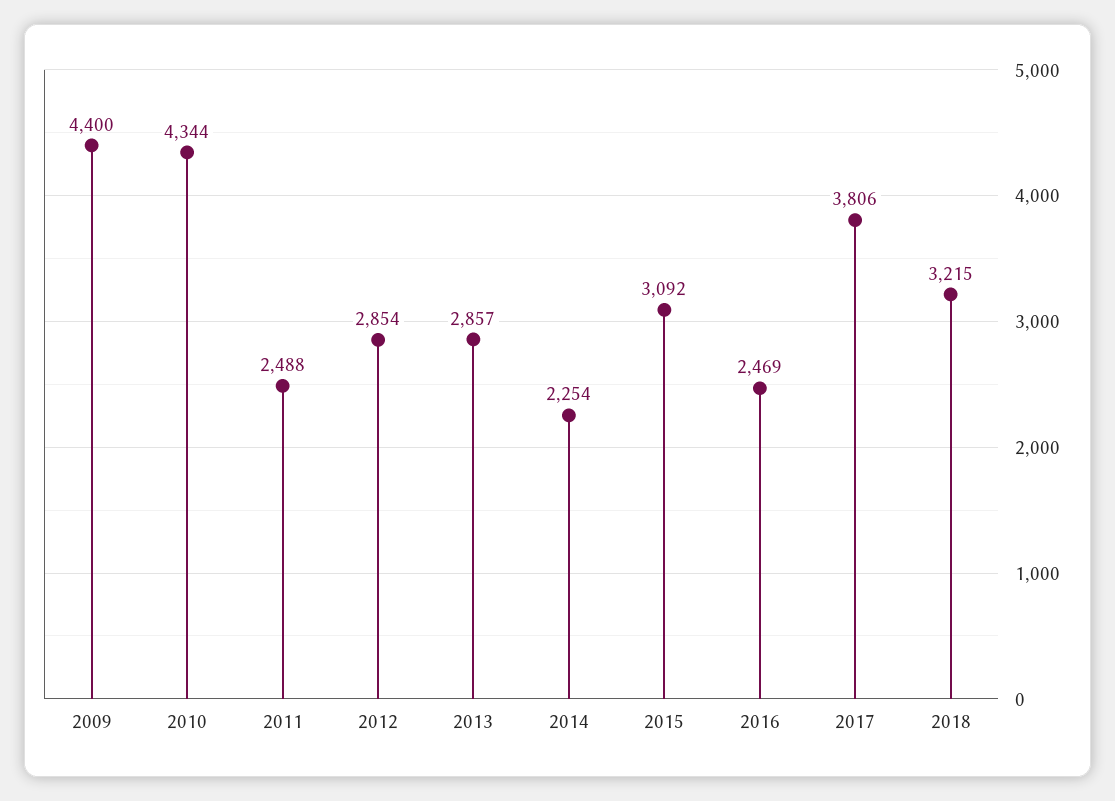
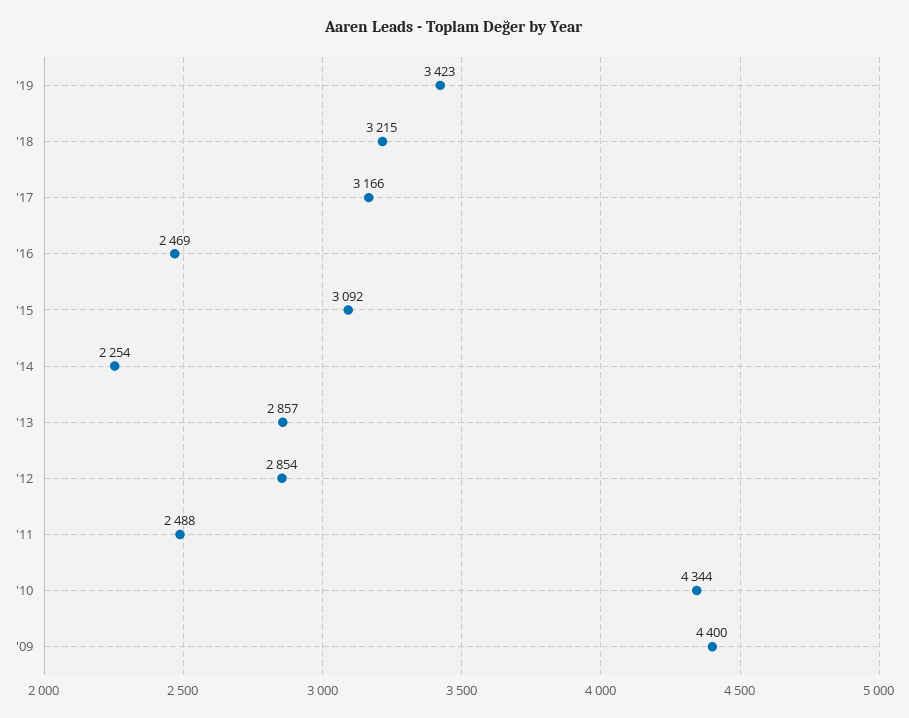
2017: 3806 -> 3166
'19: none -> 3423

